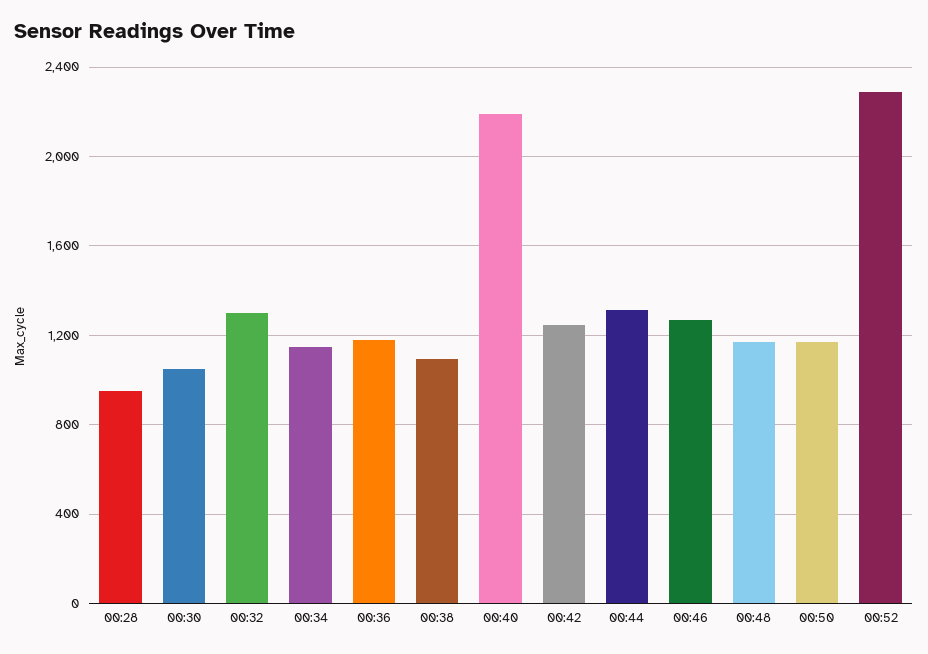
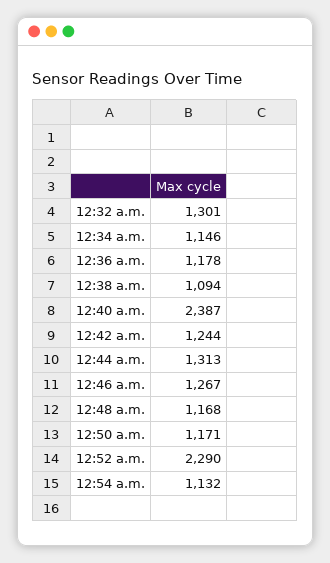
00:28: 950 -> none
00:30: 1050 -> none
00:40: 2200 -> 2387
12:54 a.m.: none -> 1132

